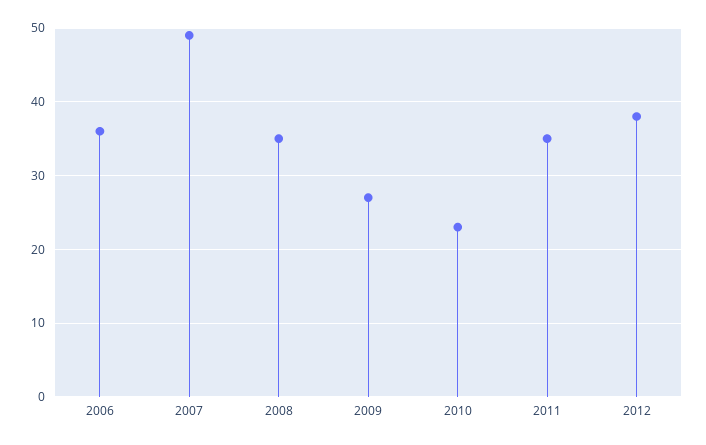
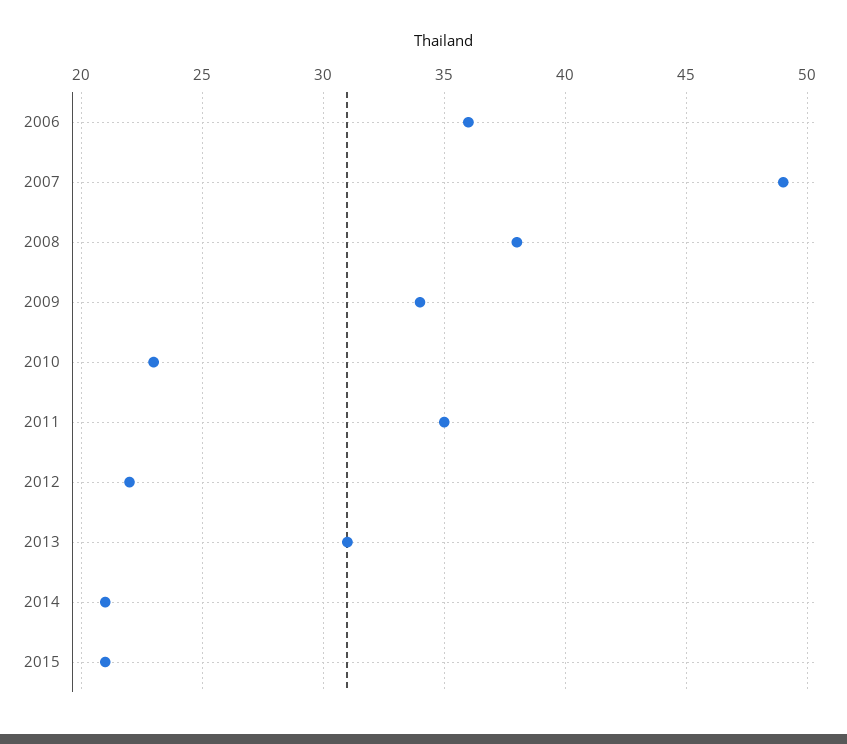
2008: 35 -> 38
2009: 27 -> 34
2012: 38 -> 22
2013: none -> 31
2014: none -> 21
2015: none -> 21

